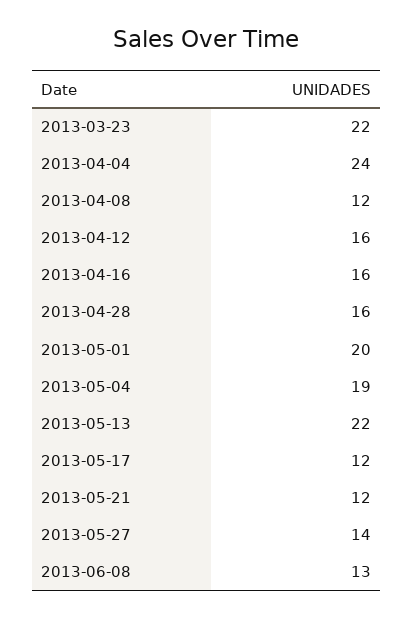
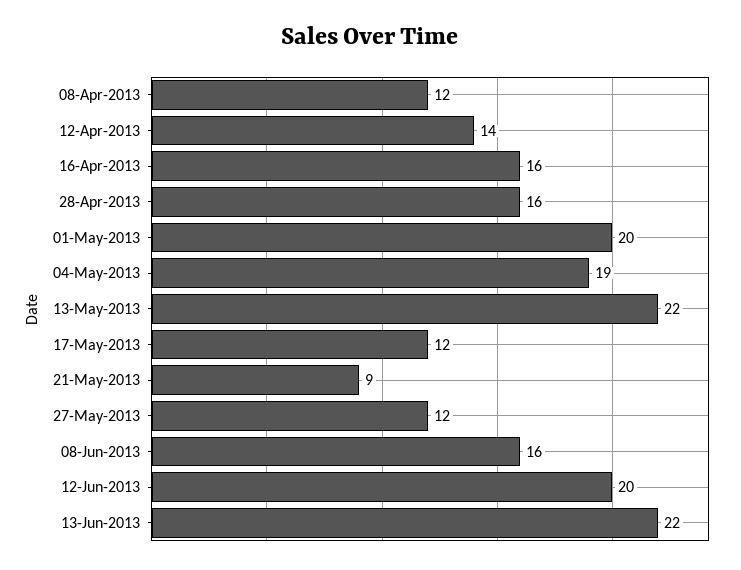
2013-03-23: 22 -> none
2013-04-04: 24 -> none
2013-04-12: 16 -> 14
2013-05-21: 12 -> 9
2013-05-27: 14 -> 12
2013-06-08: 13 -> 16
12-Jun-2013: none -> 20
13-Jun-2013: none -> 22

